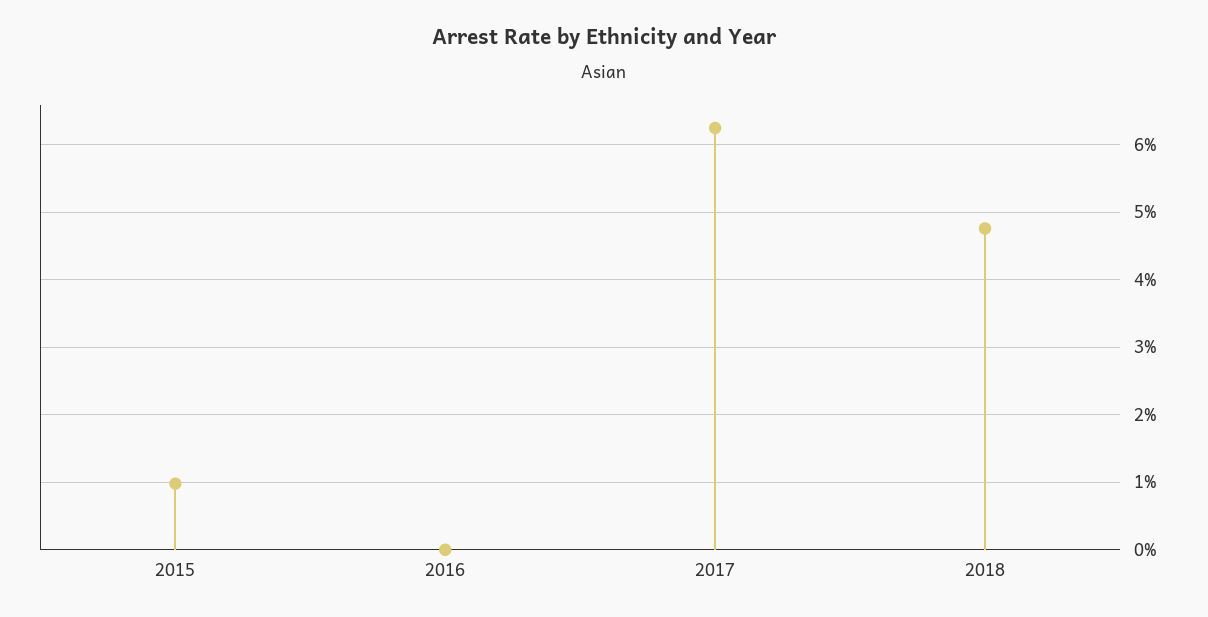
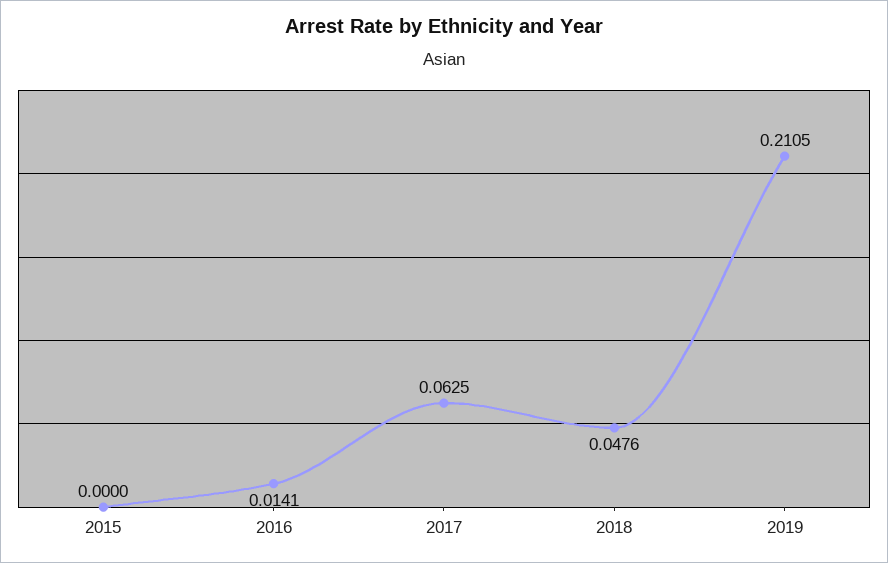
2015: 0.01 -> 0
2016: 0 -> 0.0141
2019: none -> 0.2105

